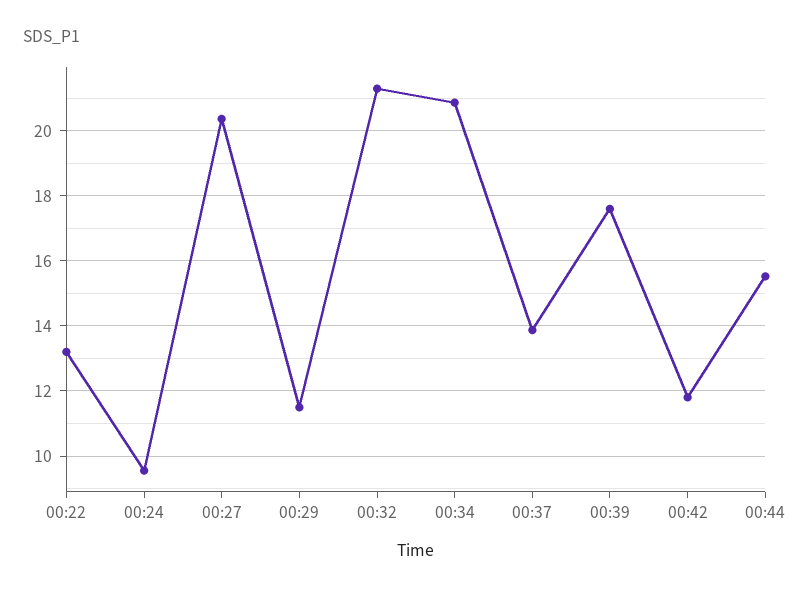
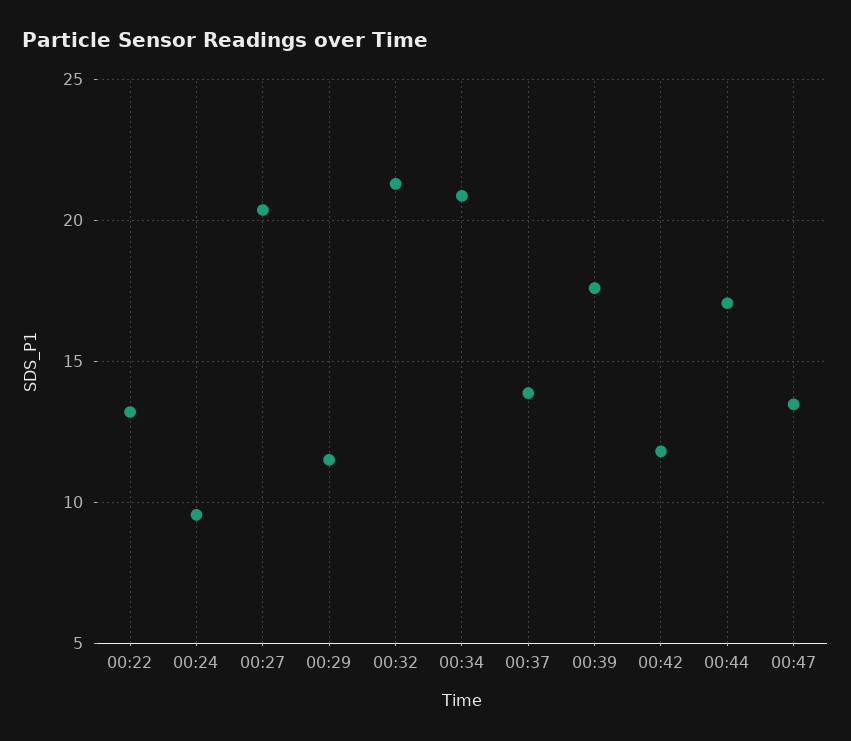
00:44: 15.6 -> 17
00:47: none -> 13.5

